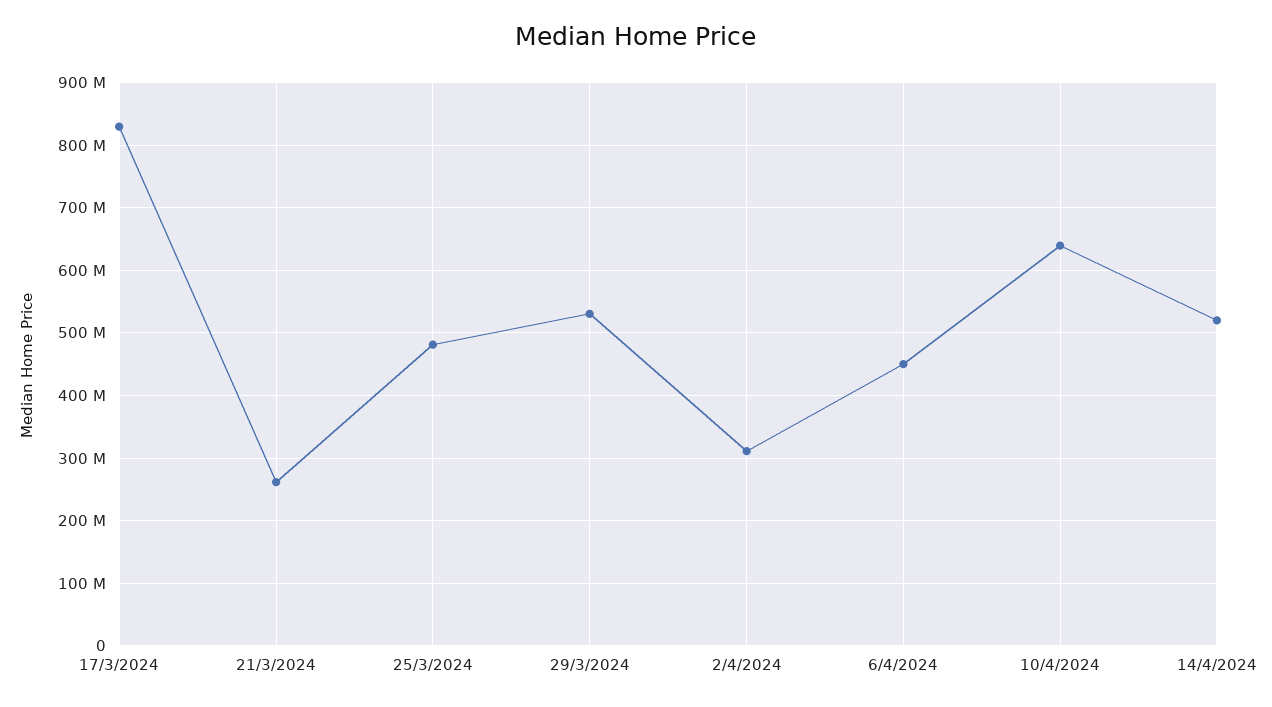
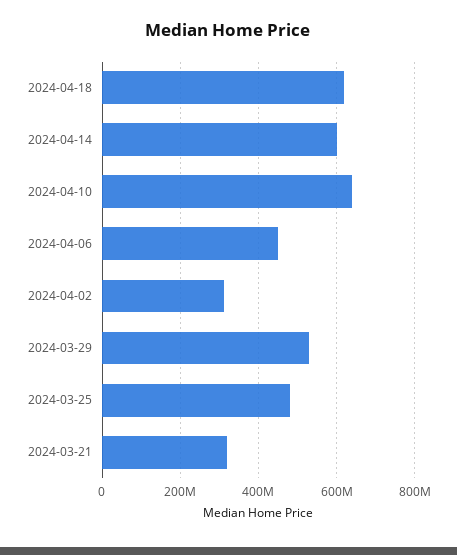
17/3/2024: 830000000 -> none
21/3/2024: 260000000 -> 320000000
14/4/2024: 520000000 -> 600000000
2024-04-18: none -> 620000000

